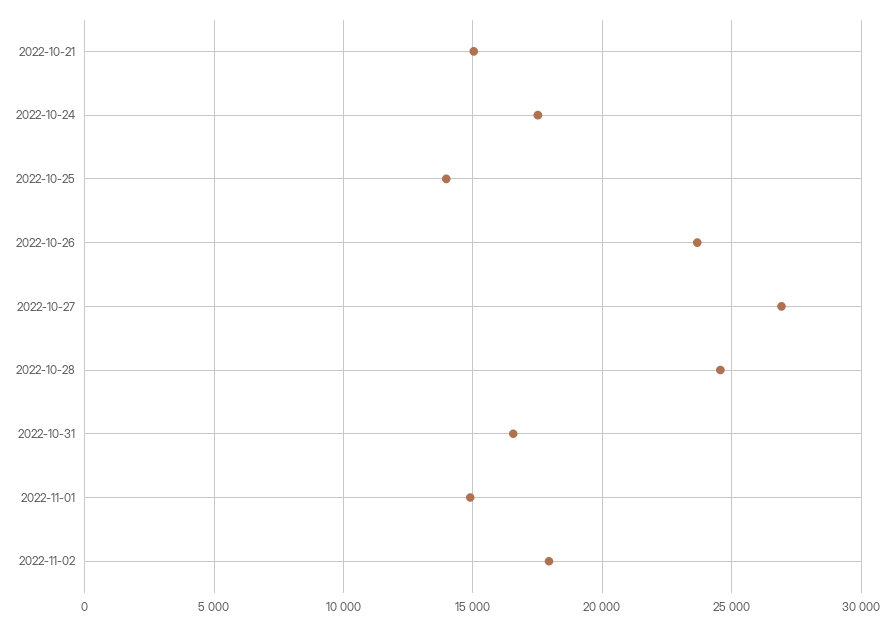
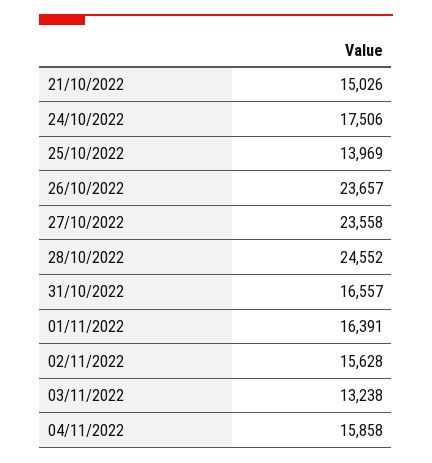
2022-10-27: 27000 -> 23558
2022-11-01: 15000 -> 16391
2022-11-02: 18000 -> 15628
03/11/2022: none -> 13238
04/11/2022: none -> 15858

